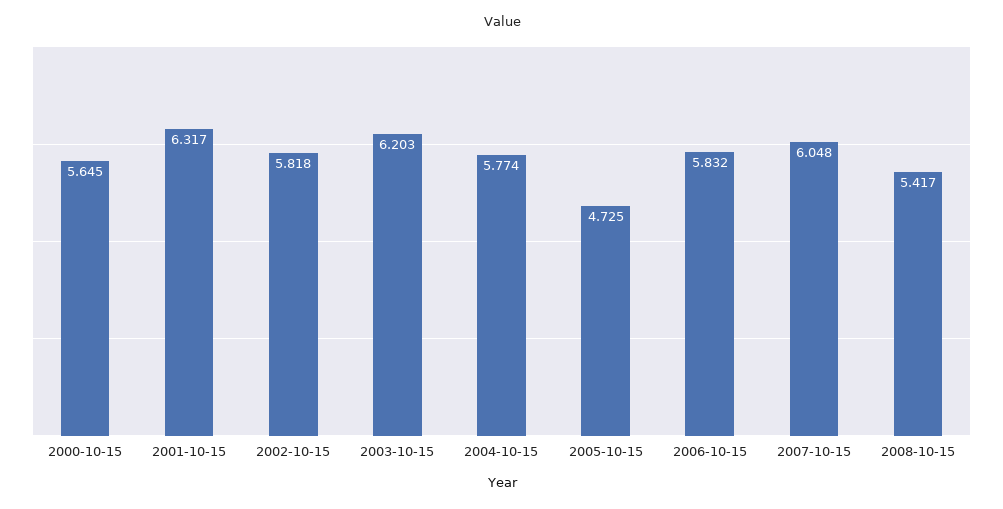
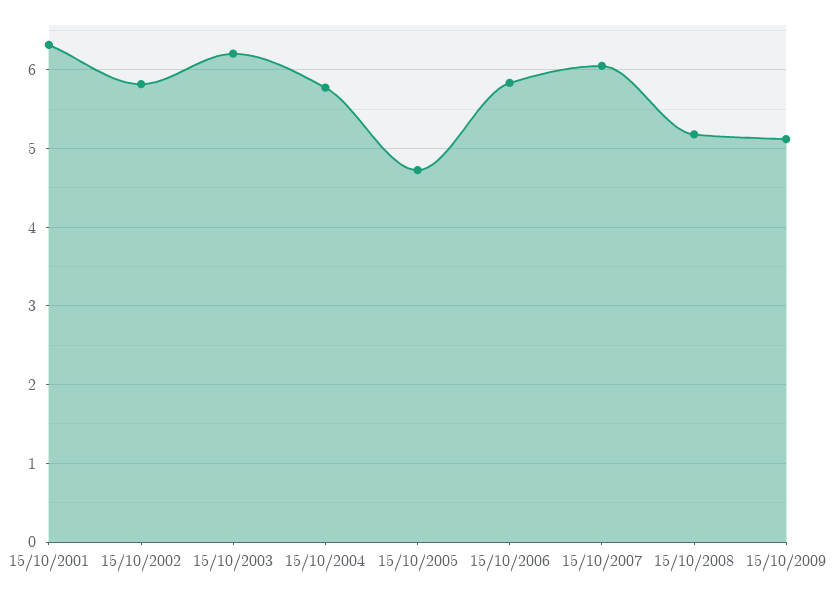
2000-10-15: 5.645 -> none
2008-10-15: 5.417 -> 5.2
15/10/2009: none -> 5.1

